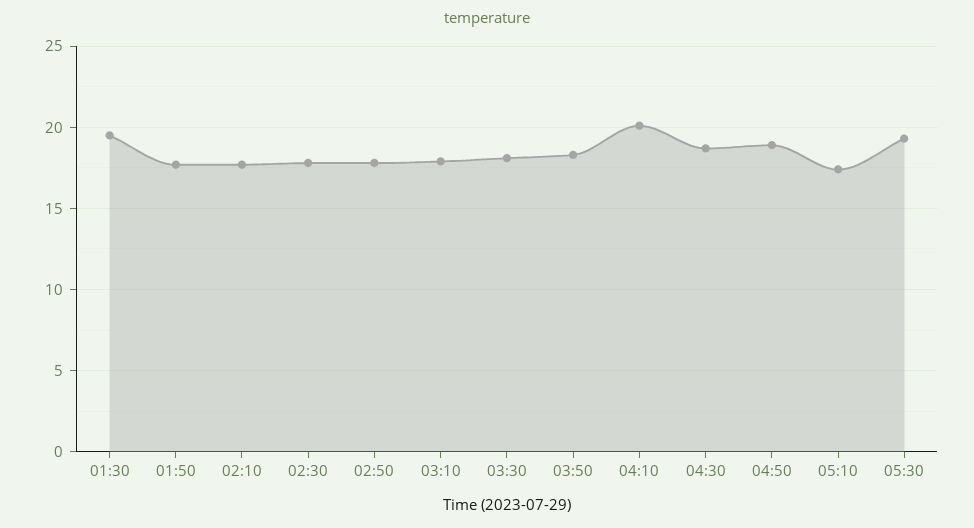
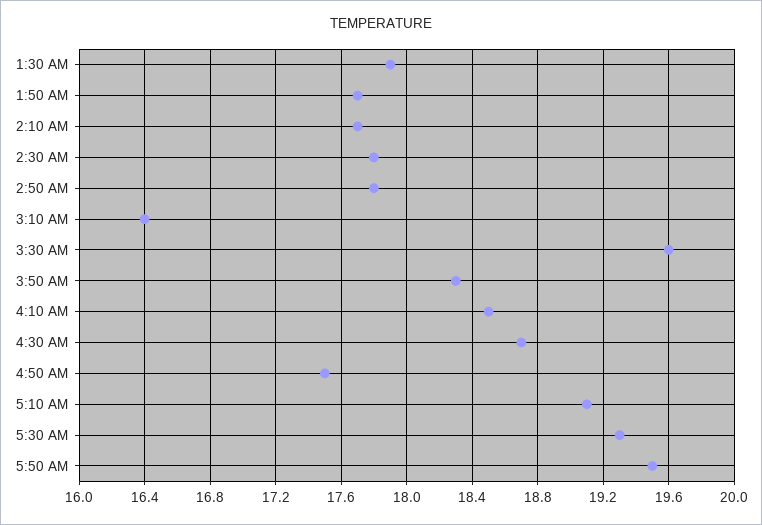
01:30: 19.5 -> 17.9
03:10: 18 -> 16.4
03:30: 18 -> 19.6
04:10: 20 -> 18.5
04:50: 19 -> 17.5
05:10: 17.5 -> 19.1
5:50 AM: none -> 19.5

